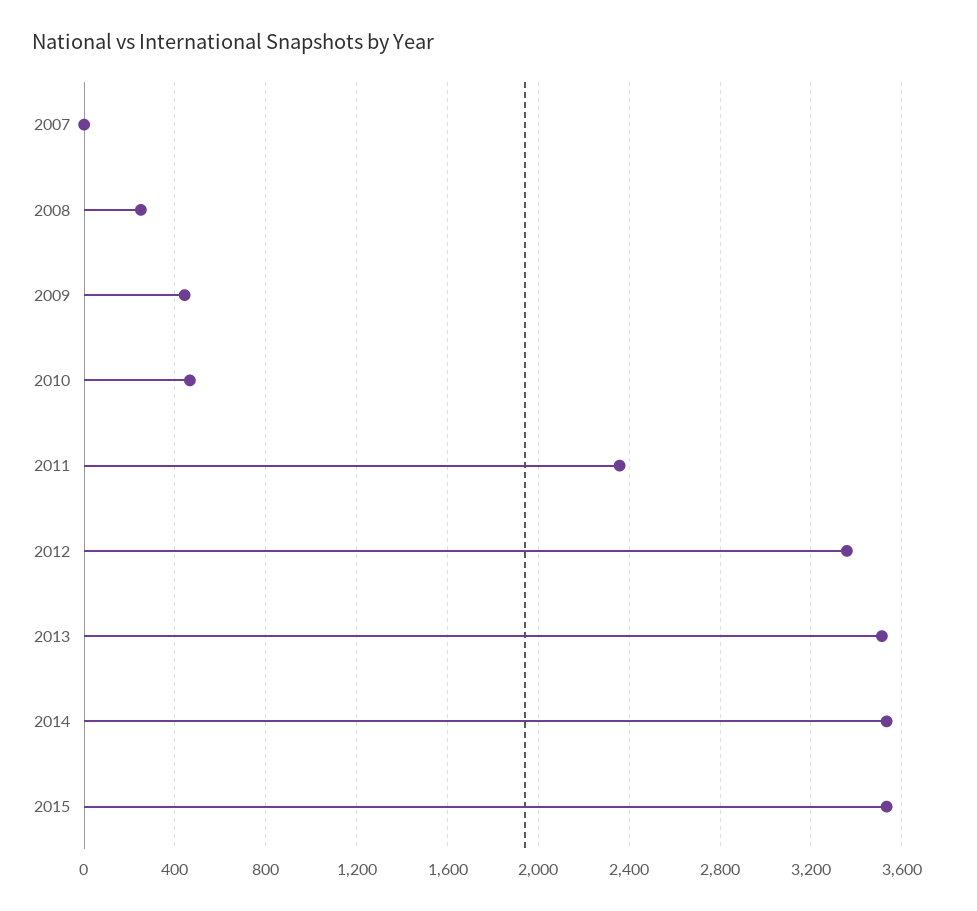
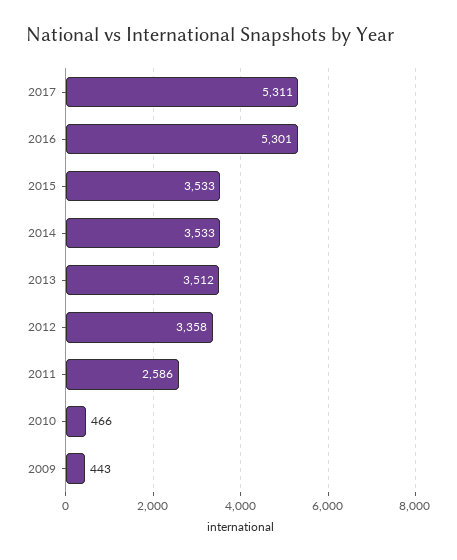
2007: 0 -> none
2008: 250 -> none
2011: 2350 -> 2586
2017: none -> 5311
2016: none -> 5301

